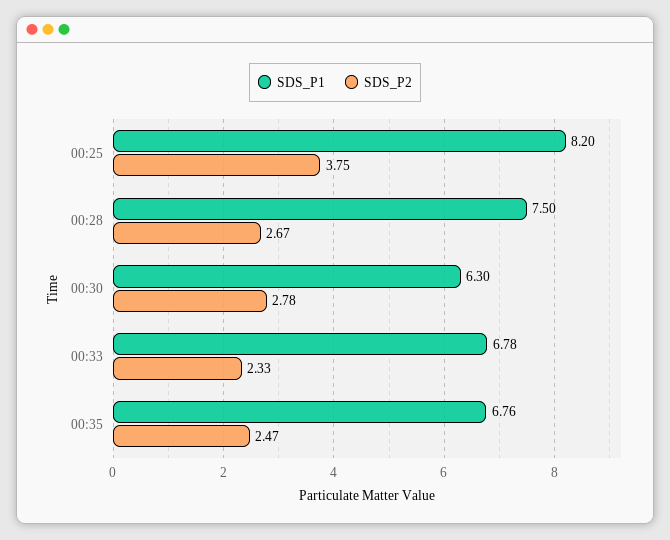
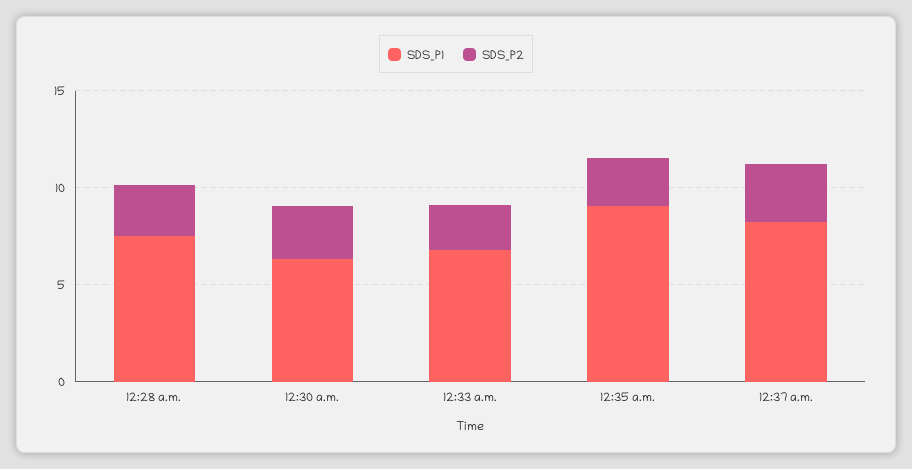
SDS_P1, 00:25: 8.2 -> none
SDS_P2, 00:25: 3.75 -> none
SDS_P1, 00:35: 6.76 -> 9
SDS_P1, 12:37 a.m.: none -> 8
SDS_P2, 12:37 a.m.: none -> 3

